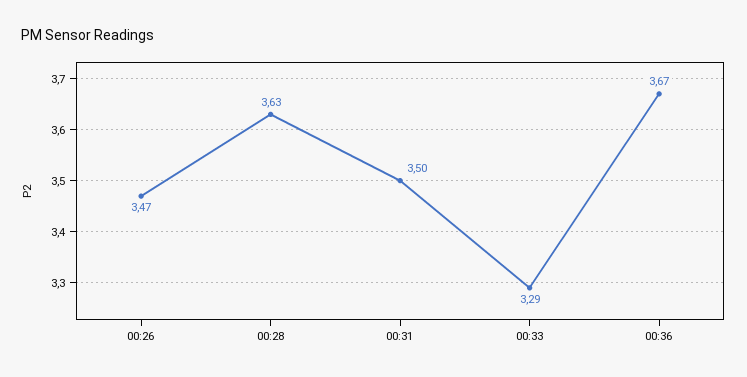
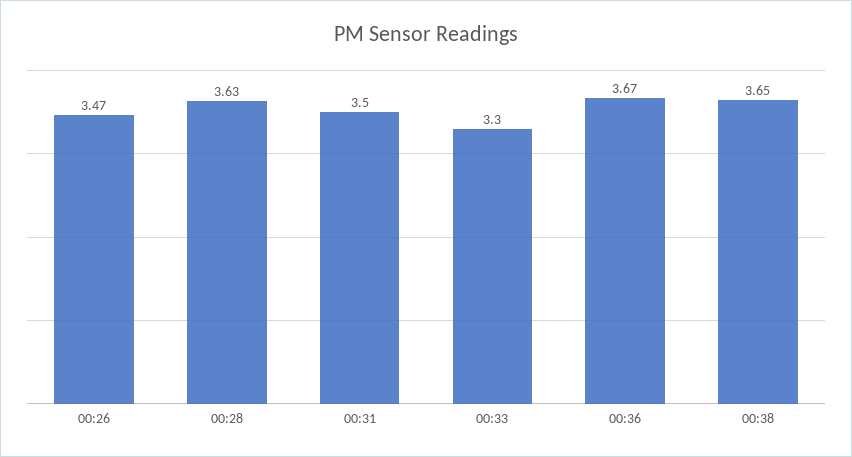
00:33: 3.29 -> 3.3
00:38: none -> 3.65

